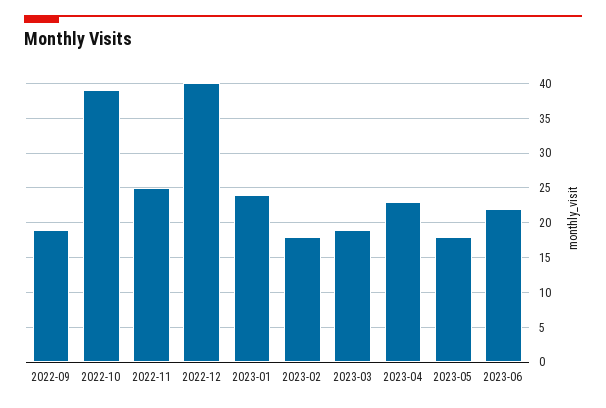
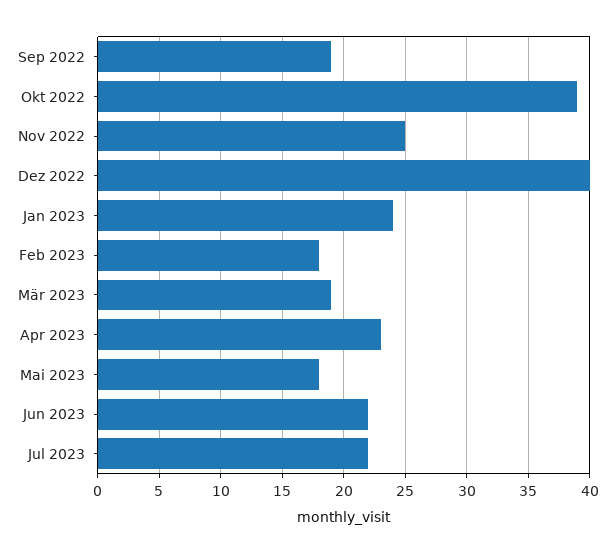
Jul 2023: none -> 22

